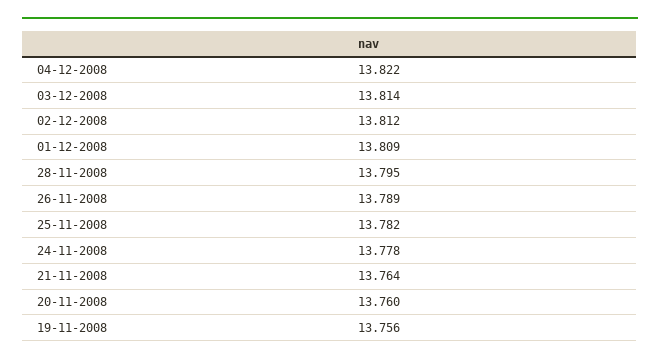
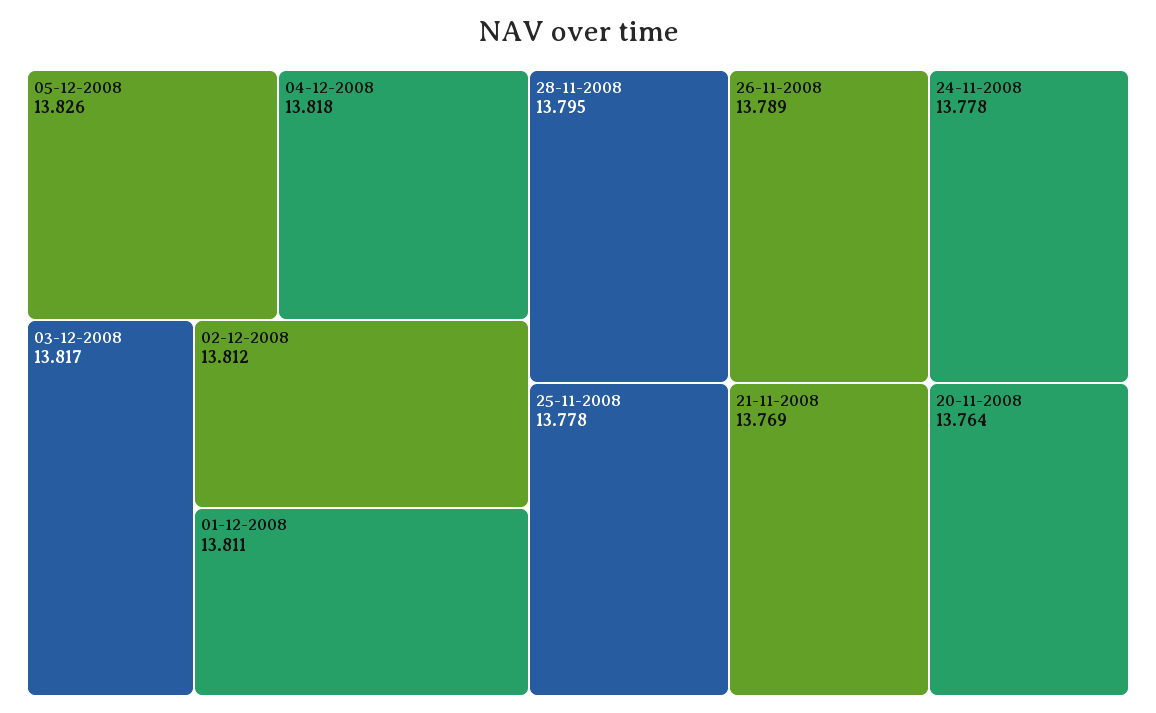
04-12-2008: 13.822 -> 13.818
03-12-2008: 13.814 -> 13.817
01-12-2008: 13.809 -> 13.811
25-11-2008: 13.782 -> 13.778
21-11-2008: 13.764 -> 13.769
20-11-2008: 13.76 -> 13.764
19-11-2008: 13.756 -> none
05-12-2008: none -> 13.826

